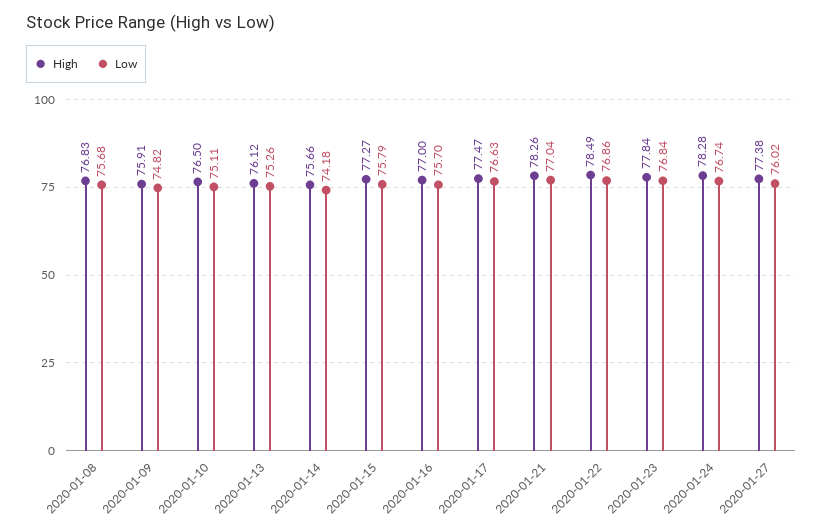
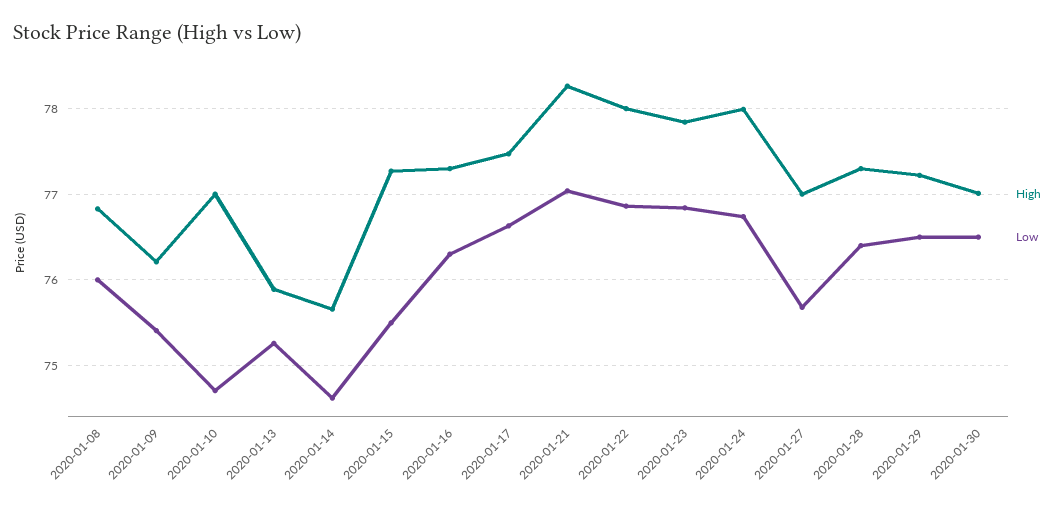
Low, 2020-01-08: 75.68 -> 76
High, 2020-01-09: 75.91 -> 76.2
Low, 2020-01-09: 74.82 -> 75.4
High, 2020-01-10: 76.5 -> 77
Low, 2020-01-10: 75.11 -> 74.7
High, 2020-01-13: 76.12 -> 75.9
Low, 2020-01-14: 74.18 -> 74.6
Low, 2020-01-15: 75.79 -> 75.5
High, 2020-01-16: 77 -> 77.3
Low, 2020-01-16: 75.7 -> 76.3
High, 2020-01-22: 78.49 -> 78
High, 2020-01-24: 78.28 -> 78
High, 2020-01-27: 77.38 -> 77
Low, 2020-01-27: 76.02 -> 75.7
High, 2020-01-28: none -> 77.3
Low, 2020-01-28: none -> 76.4
High, 2020-01-29: none -> 77.2
Low, 2020-01-29: none -> 76.5
High, 2020-01-30: none -> 77
Low, 2020-01-30: none -> 76.5

